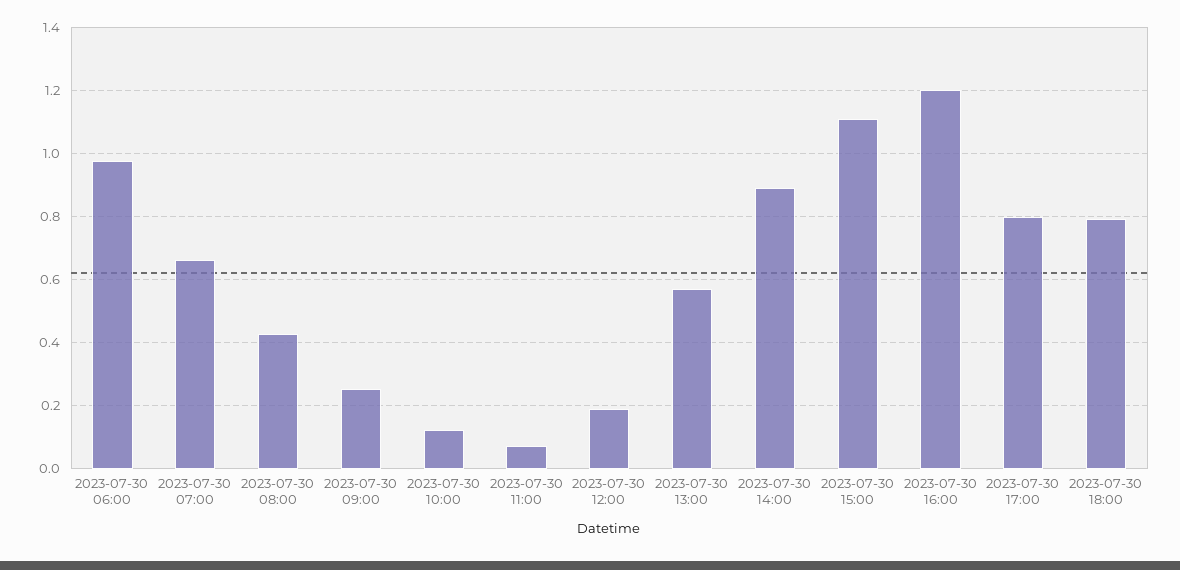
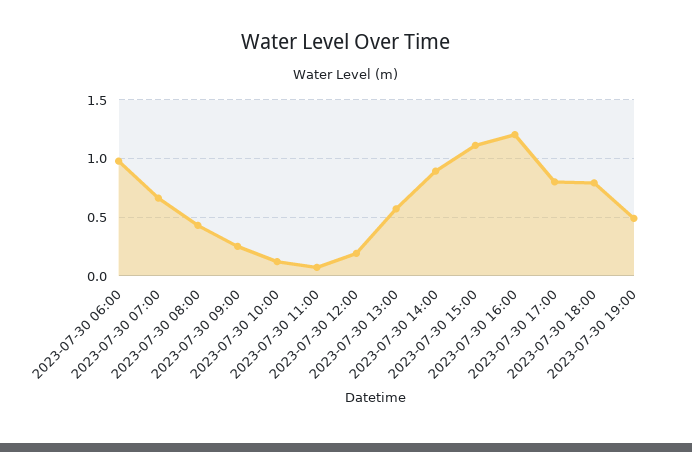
2023-07-30 19:00: none -> 0.5

